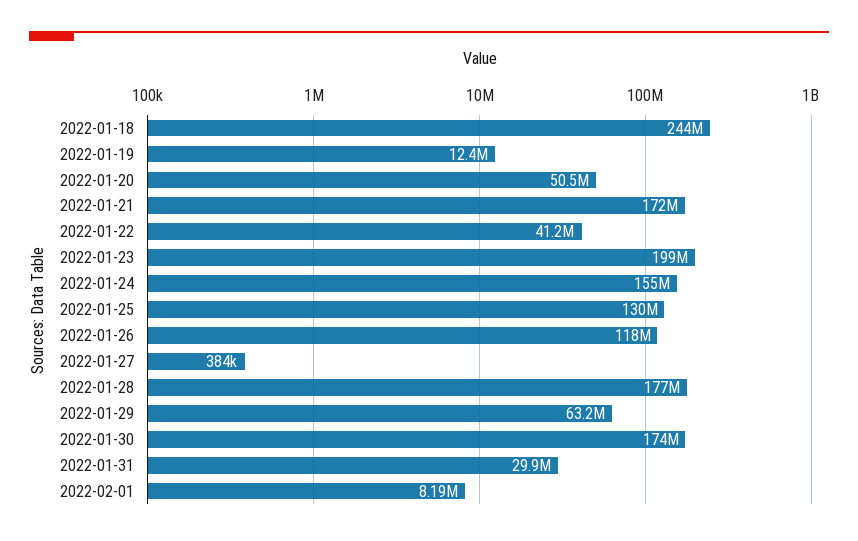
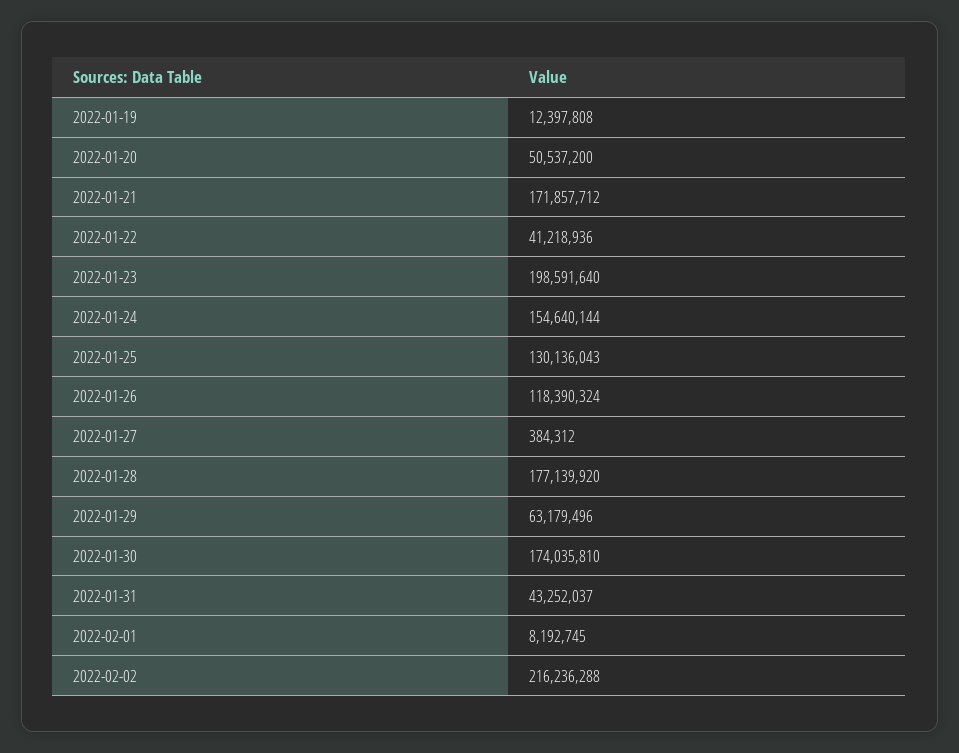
2022-01-18: 244000000 -> none
2022-01-31: 29900000 -> 43252037
2022-02-02: none -> 216236288

